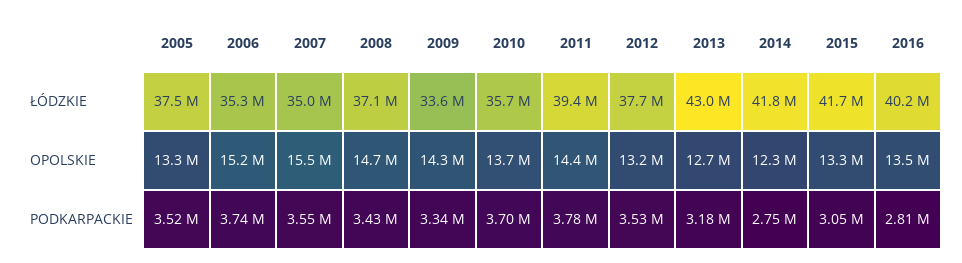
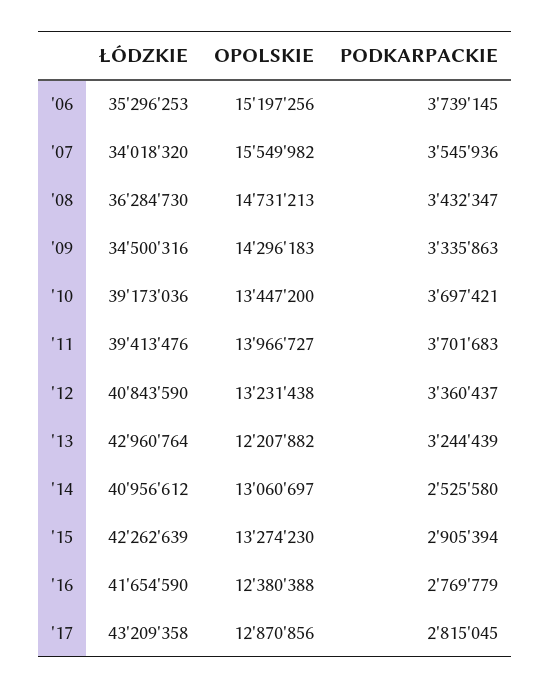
2005, ŁÓDZKIE: 37500000 -> none
2007, ŁÓDZKIE: 35000000 -> 34018320
2008, ŁÓDZKIE: 37100000 -> 36284730
2009, ŁÓDZKIE: 33600000 -> 34500316
2010, ŁÓDZKIE: 35700000 -> 39173036
2012, ŁÓDZKIE: 37700000 -> 40843590
2014, ŁÓDZKIE: 41800000 -> 40956612
2015, ŁÓDZKIE: 41700000 -> 42262639
2016, ŁÓDZKIE: 40200000 -> 41654590
2005, OPOLSKIE: 13300000 -> none
2010, OPOLSKIE: 13700000 -> 13447200
2011, OPOLSKIE: 14400000 -> 13966727
2013, OPOLSKIE: 12700000 -> 12207882
2014, OPOLSKIE: 12300000 -> 13060697
2016, OPOLSKIE: 13500000 -> 12380388
2005, PODKARPACKIE: 3520000 -> none
2011, PODKARPACKIE: 3780000 -> 3701683
2012, PODKARPACKIE: 3530000 -> 3360437
2013, PODKARPACKIE: 3180000 -> 3244439
2014, PODKARPACKIE: 2750000 -> 2525580
2015, PODKARPACKIE: 3050000 -> 2905394
2016, PODKARPACKIE: 2810000 -> 2769779
'17, ŁÓDZKIE: none -> 43209358
'17, OPOLSKIE: none -> 12870856
'17, PODKARPACKIE: none -> 2815045

